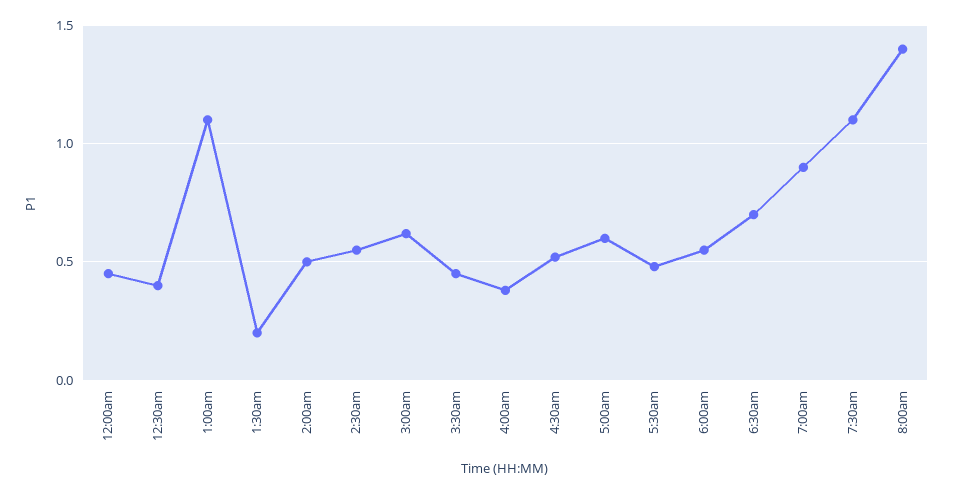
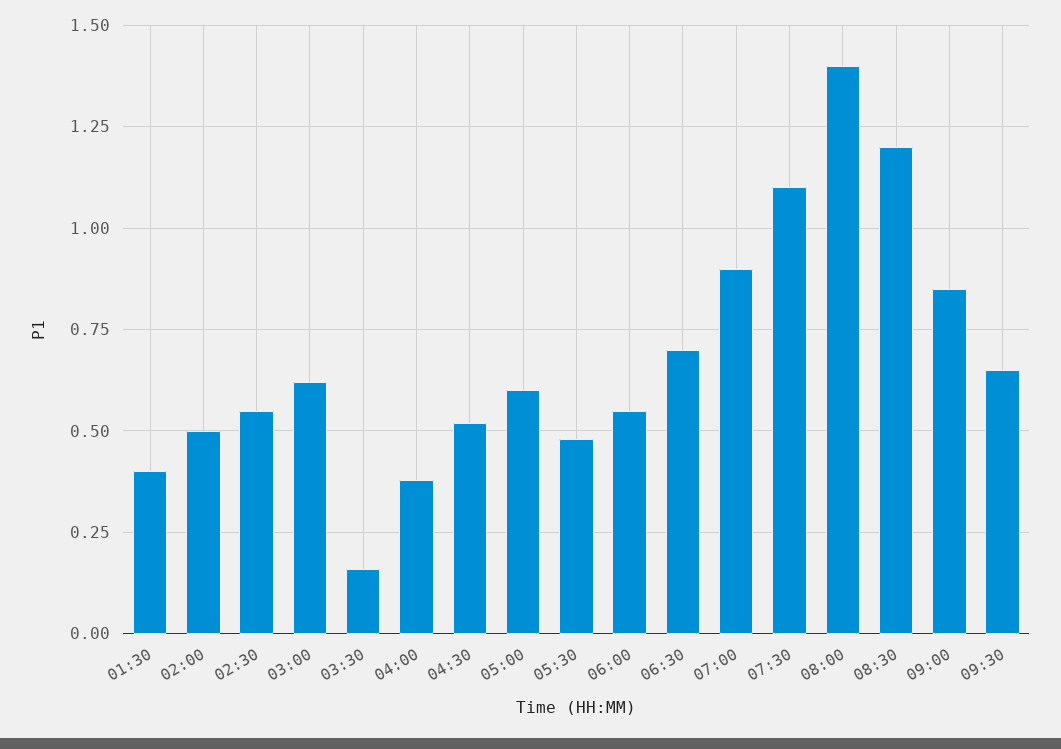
12:00am: 0.45 -> none
12:30am: 0.4 -> none
1:00am: 1.1 -> none
1:30am: 0.2 -> 0.4
3:30am: 0.45 -> 0.15
08:30: none -> 1.2
09:00: none -> 0.85
09:30: none -> 0.65

